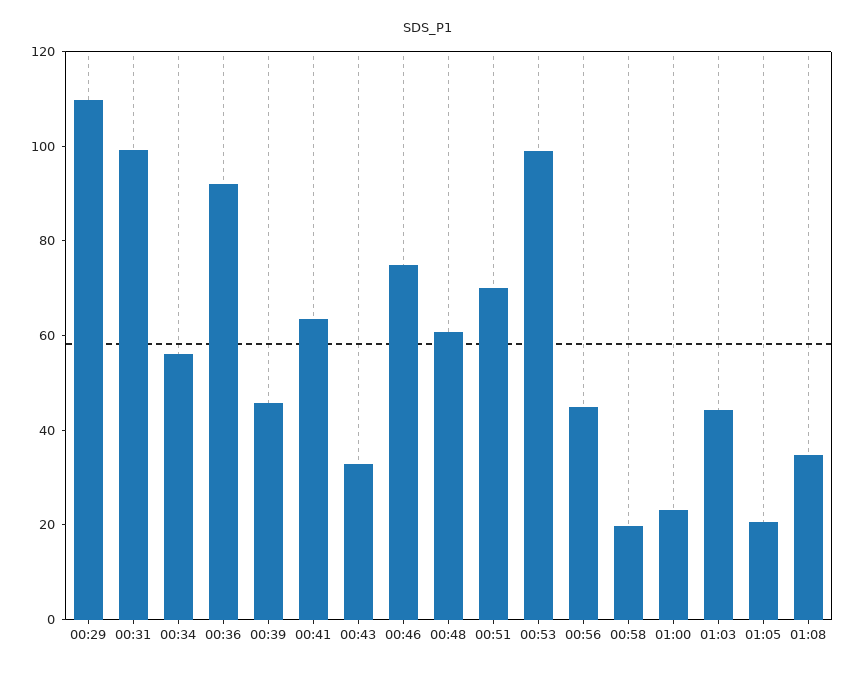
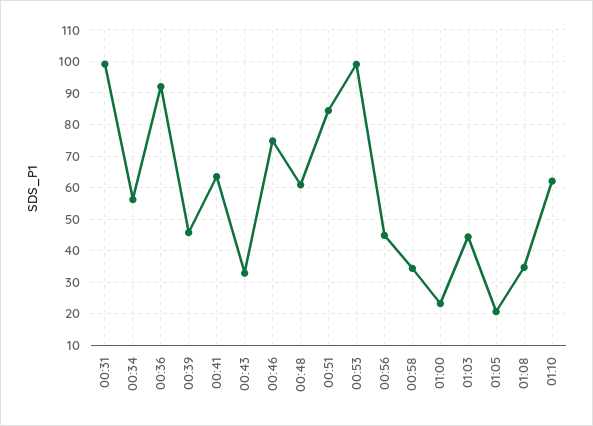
00:29: 110 -> none
00:51: 70 -> 84
00:58: 20 -> 34
01:10: none -> 62

